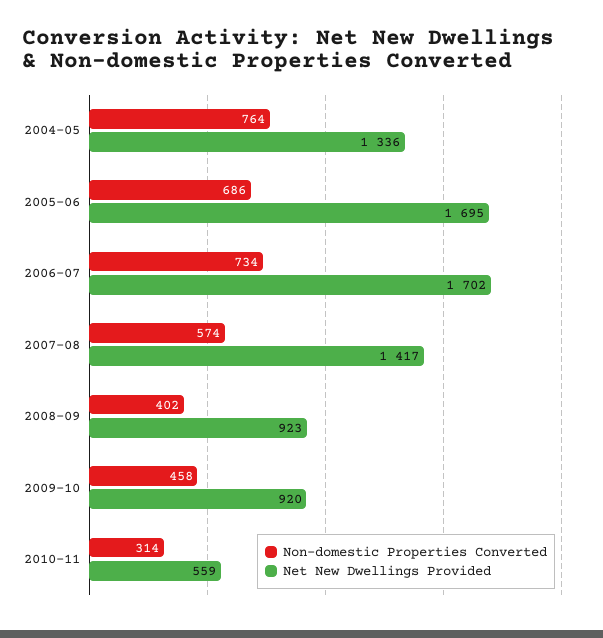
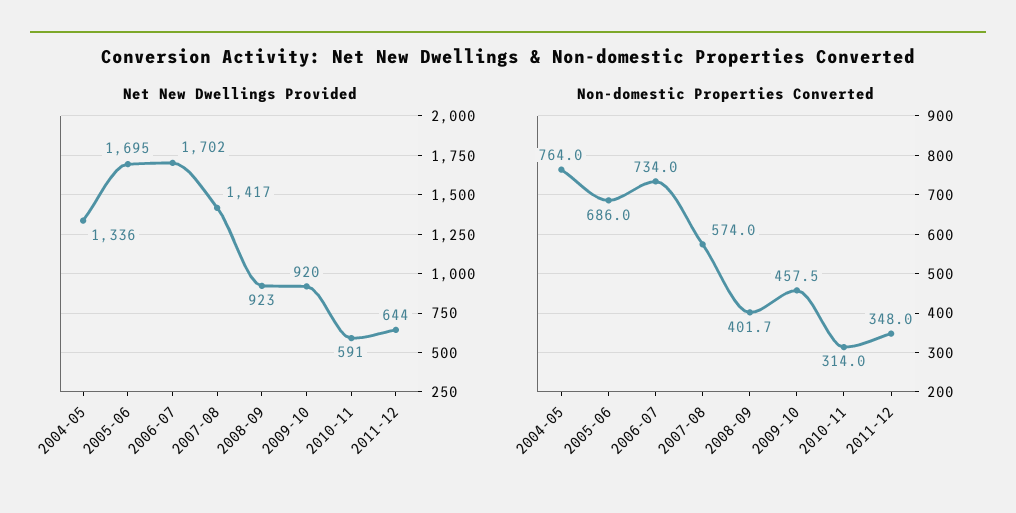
Net New Dwellings Provided, 2010-11: 559 -> 591
Net New Dwellings Provided, 2011-12: none -> 644
Non-domestic Properties Converted, 2011-12: none -> 348

